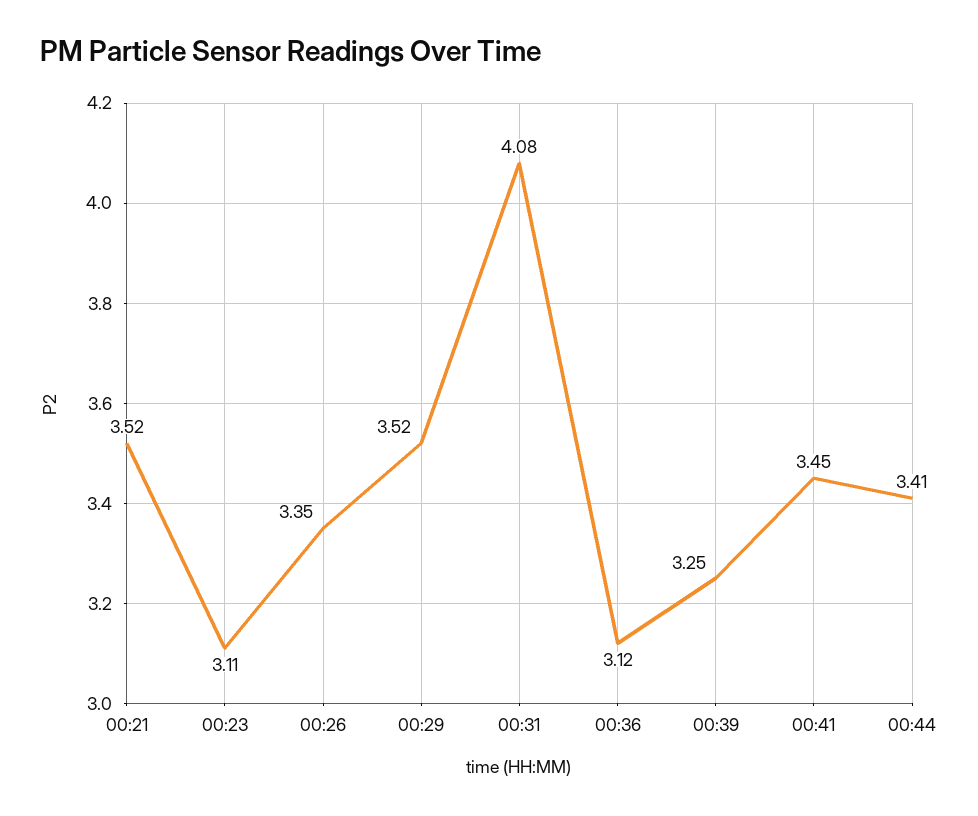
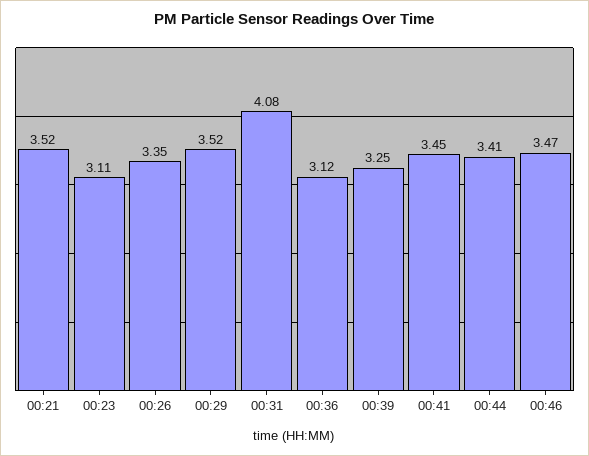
00:46: none -> 3.47

